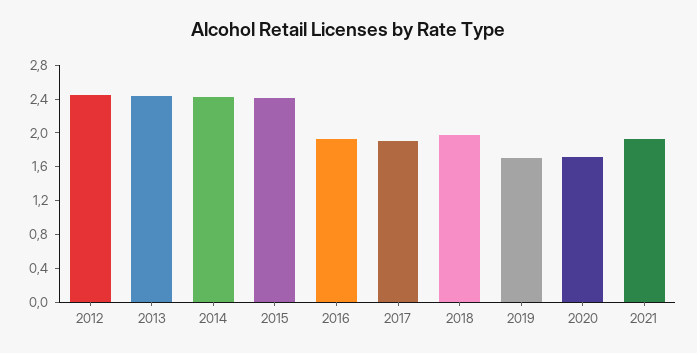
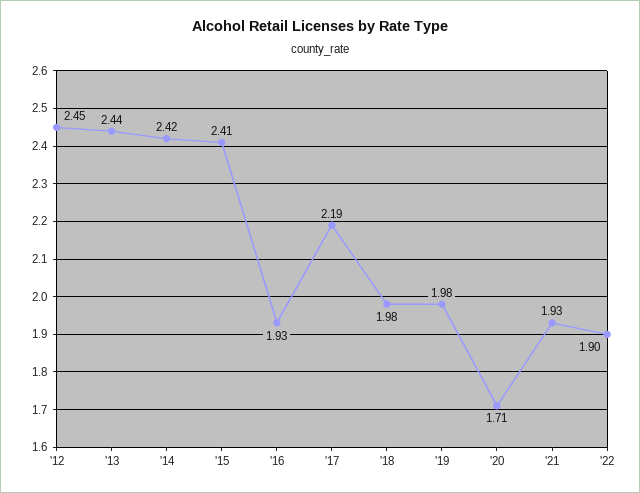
2017: 1.9 -> 2.19
2019: 1.7 -> 1.98
'22: none -> 1.9

